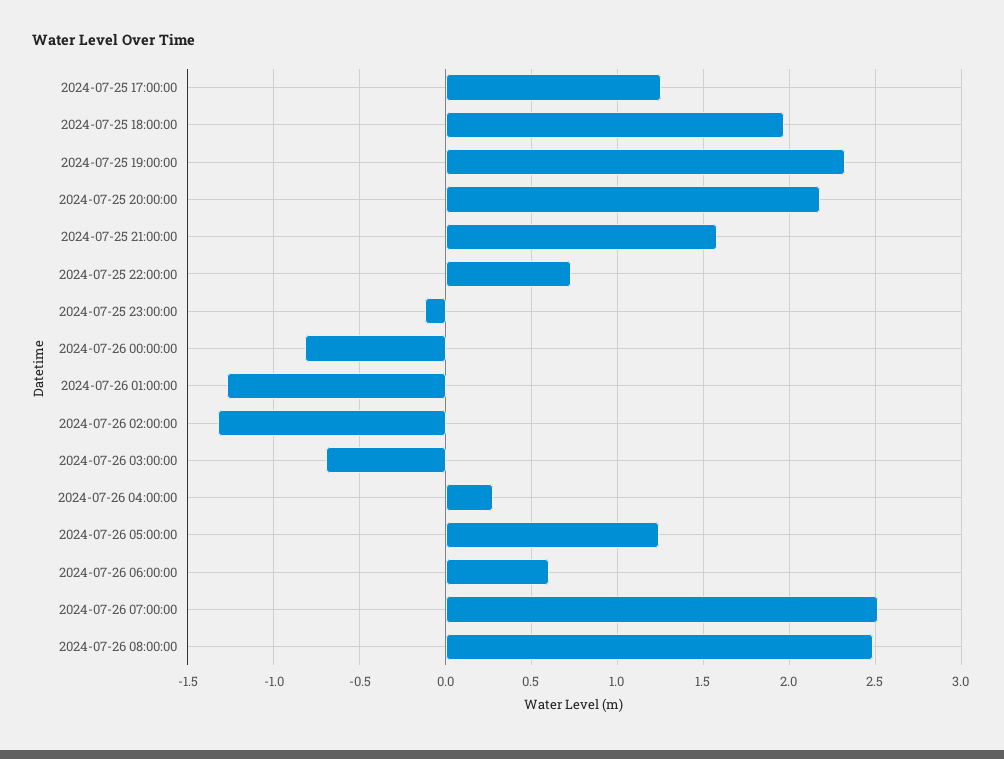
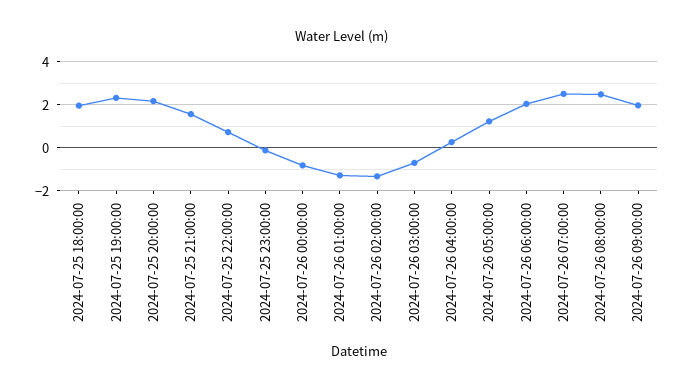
2024-07-25 17:00:00: 1.25 -> none
2024-07-26 06:00:00: 0.6 -> 2
2024-07-26 09:00:00: none -> 2

